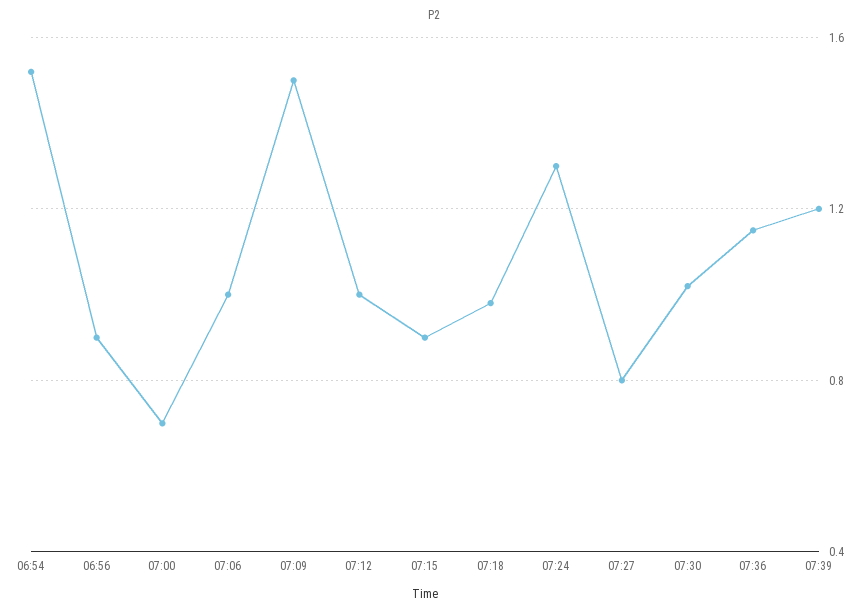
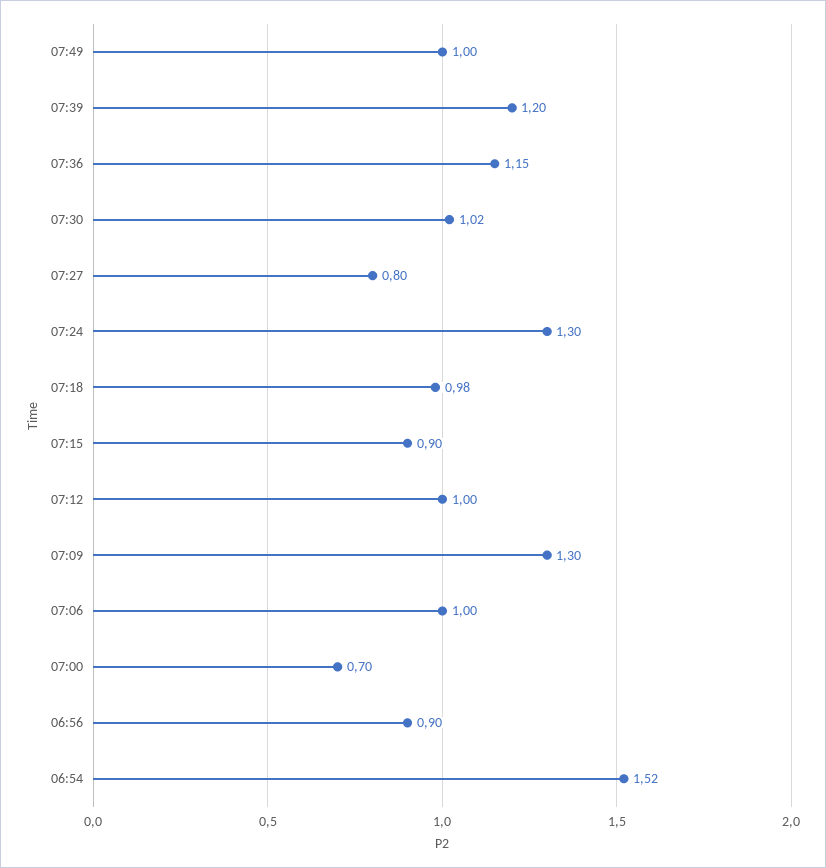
07:09: 1.5 -> 1.3
07:49: none -> 1

